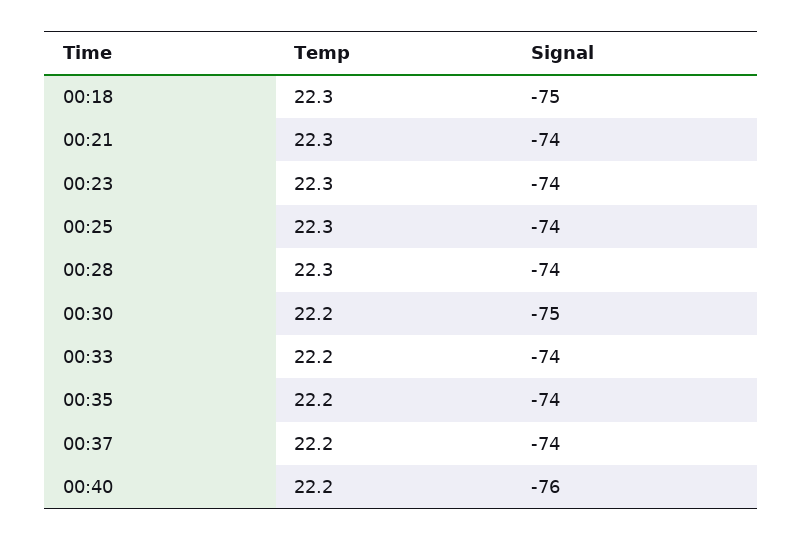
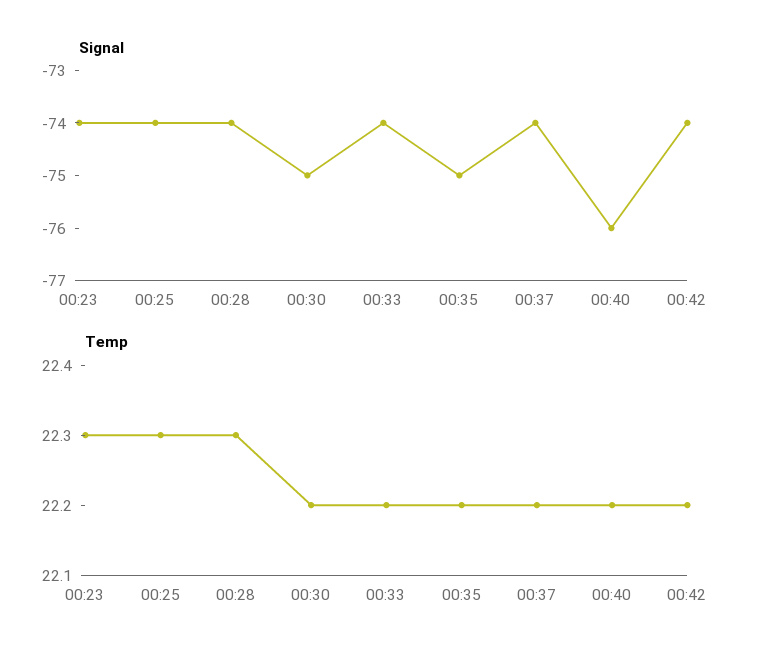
Temp, 00:18: 22.3 -> none
Signal, 00:18: -75 -> none
Temp, 00:21: 22.3 -> none
Signal, 00:21: -74 -> none
Signal, 00:35: -74 -> -75
Signal, 00:42: none -> -74
Temp, 00:42: none -> 22.2

